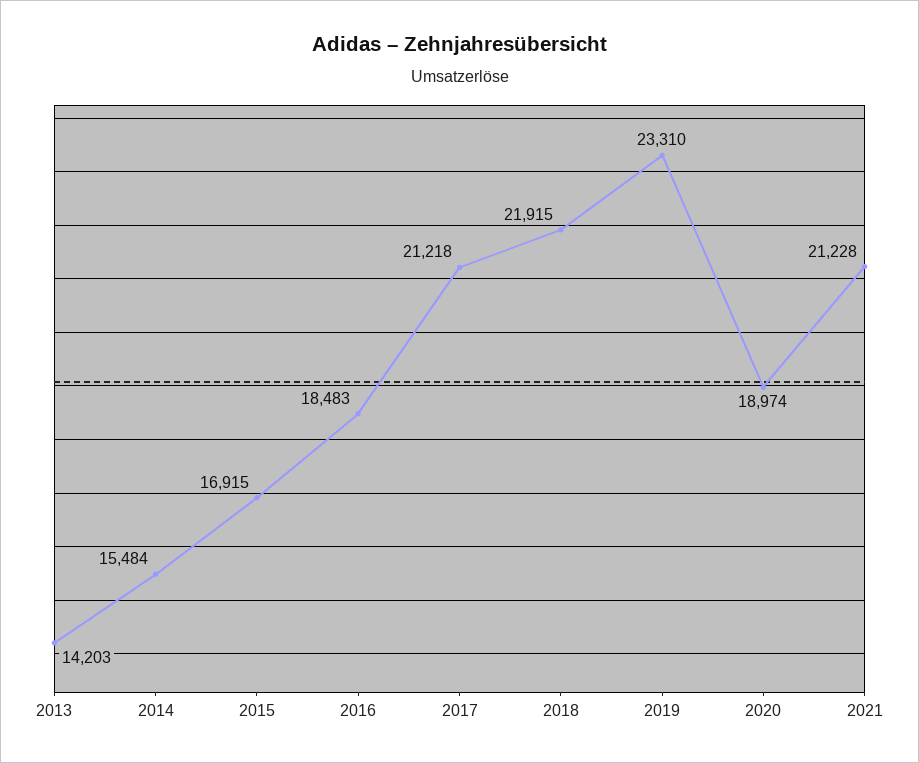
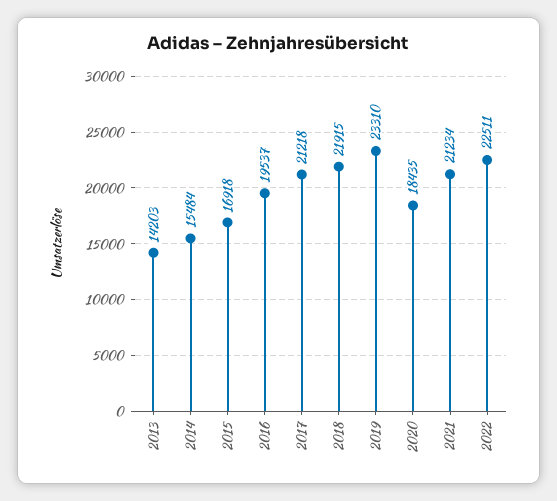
2015: 16915 -> 16918
2016: 18483 -> 19537
2020: 18974 -> 18435
2021: 21228 -> 21234
2022: none -> 22511

